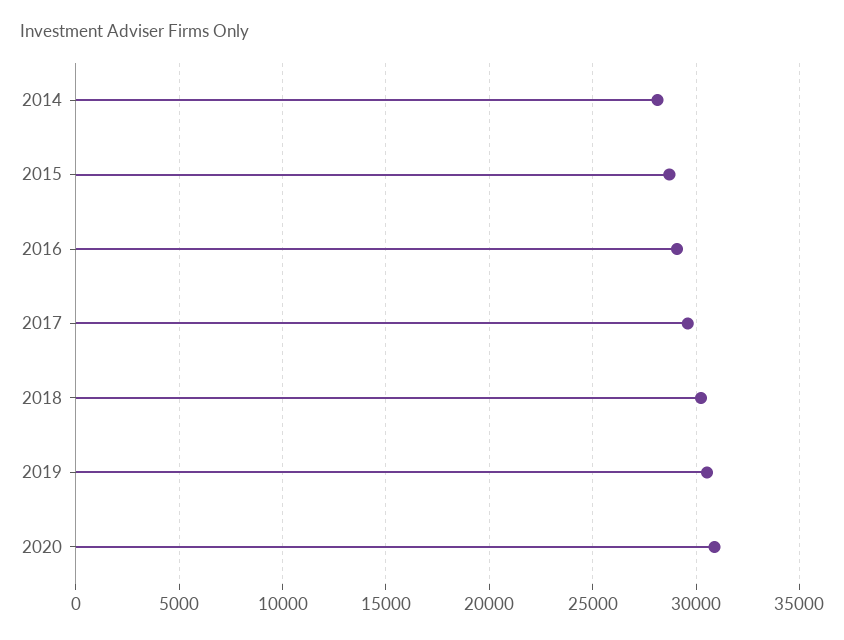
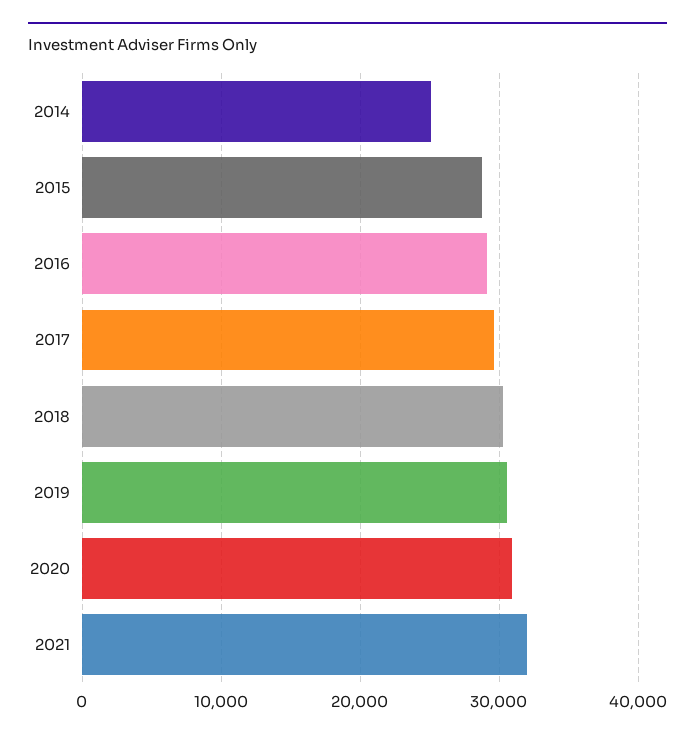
2014: 28000 -> 25000
2021: none -> 32000

